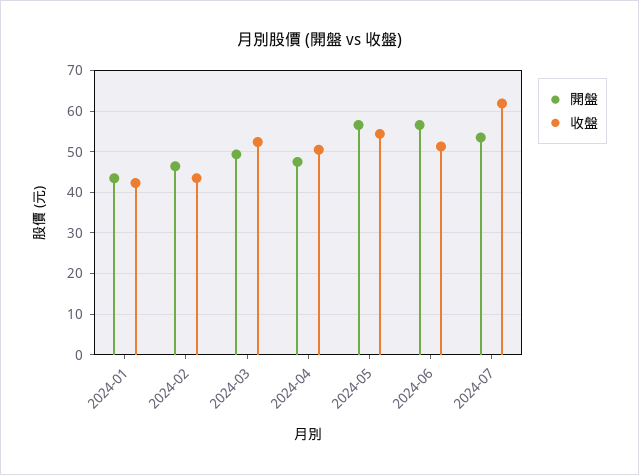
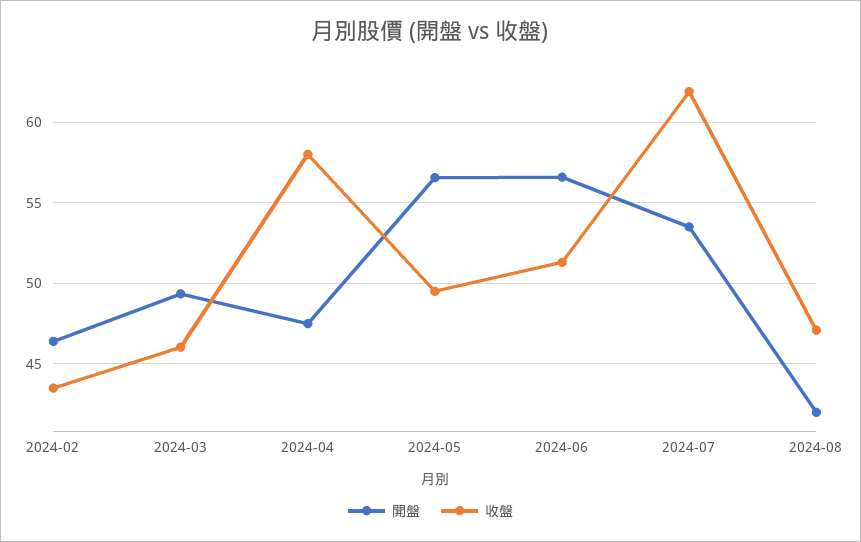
開盤, 2024-01: 44 -> none
收盤, 2024-01: 42 -> none
收盤, 2024-03: 52 -> 46
收盤, 2024-04: 50 -> 58
收盤, 2024-05: 54 -> 49.5
開盤, 2024-08: none -> 42
收盤, 2024-08: none -> 47

